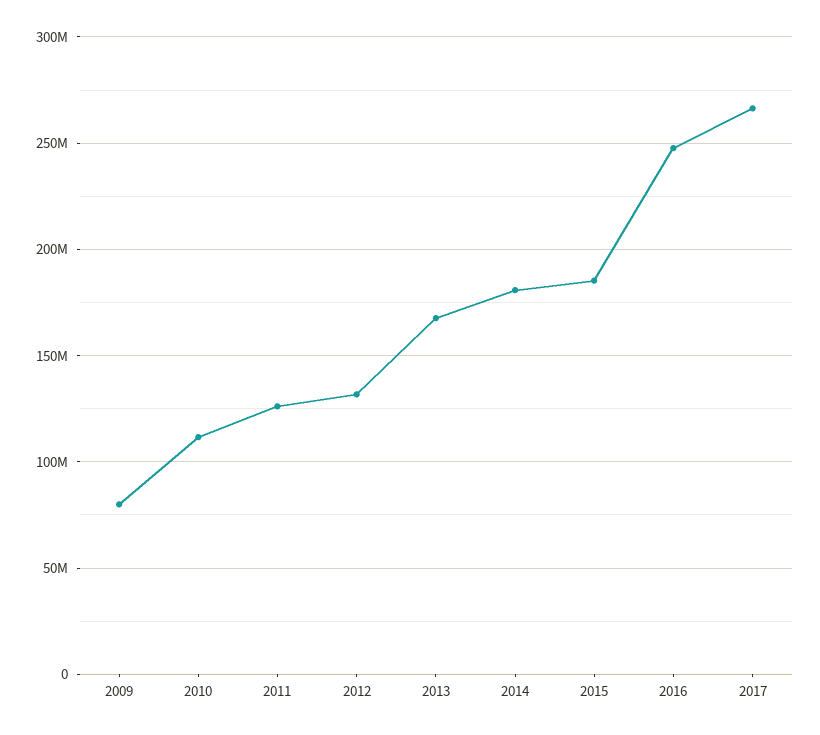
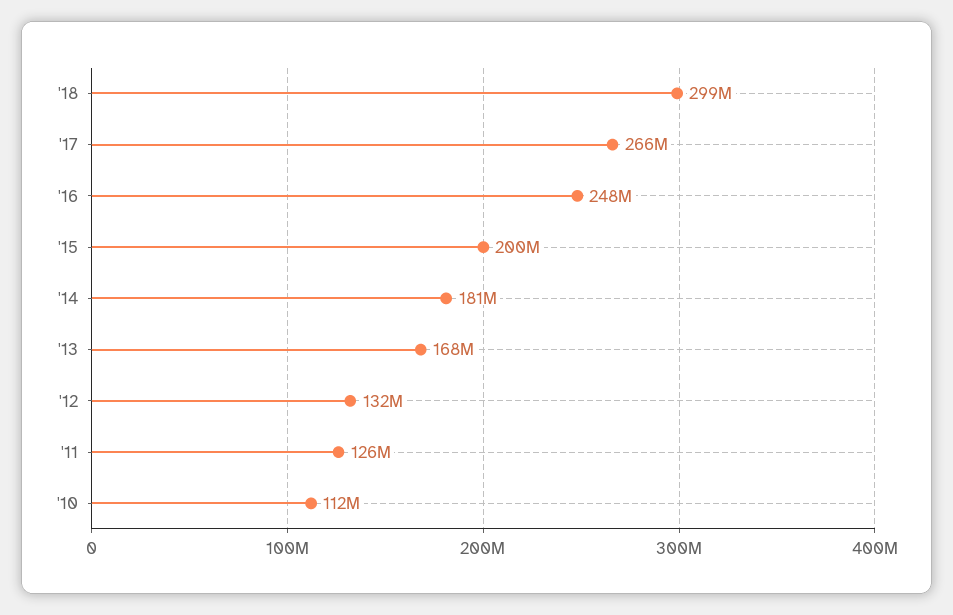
2009: 80000000 -> none
2015: 185000000 -> 200000000
'18: none -> 299000000

